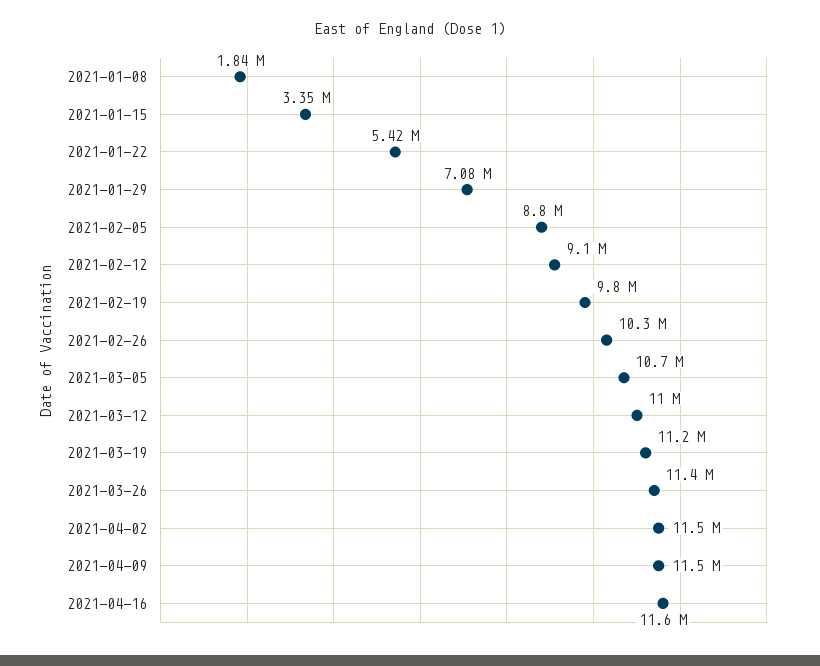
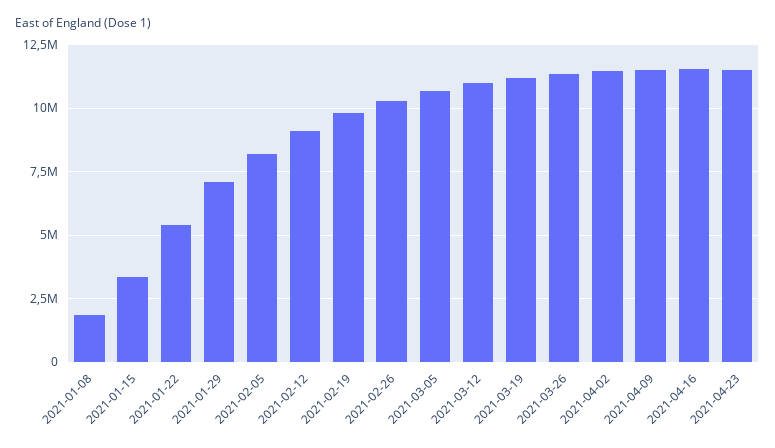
2021-02-05: 8800000 -> 8250000
2021-04-23: none -> 11500000

